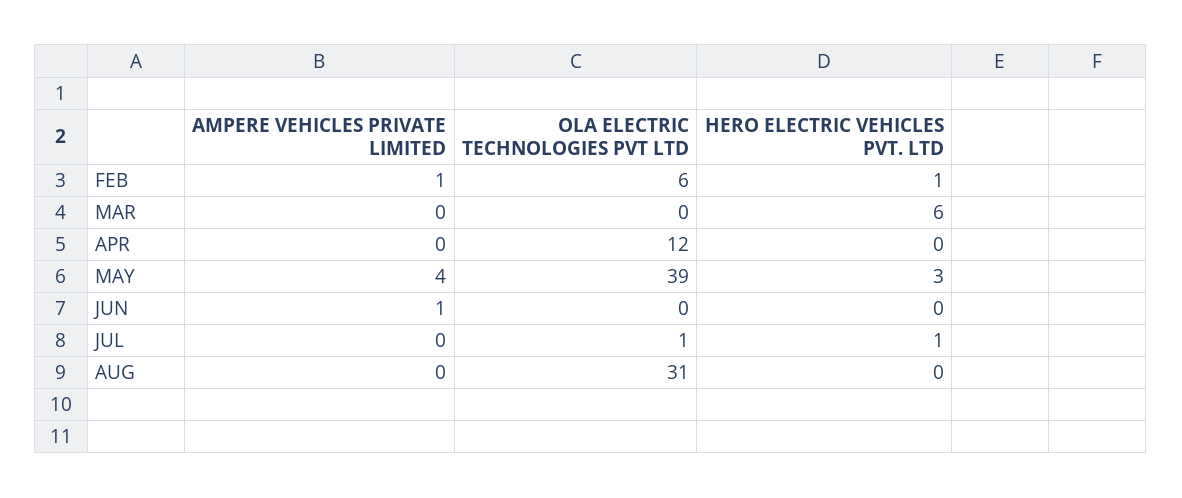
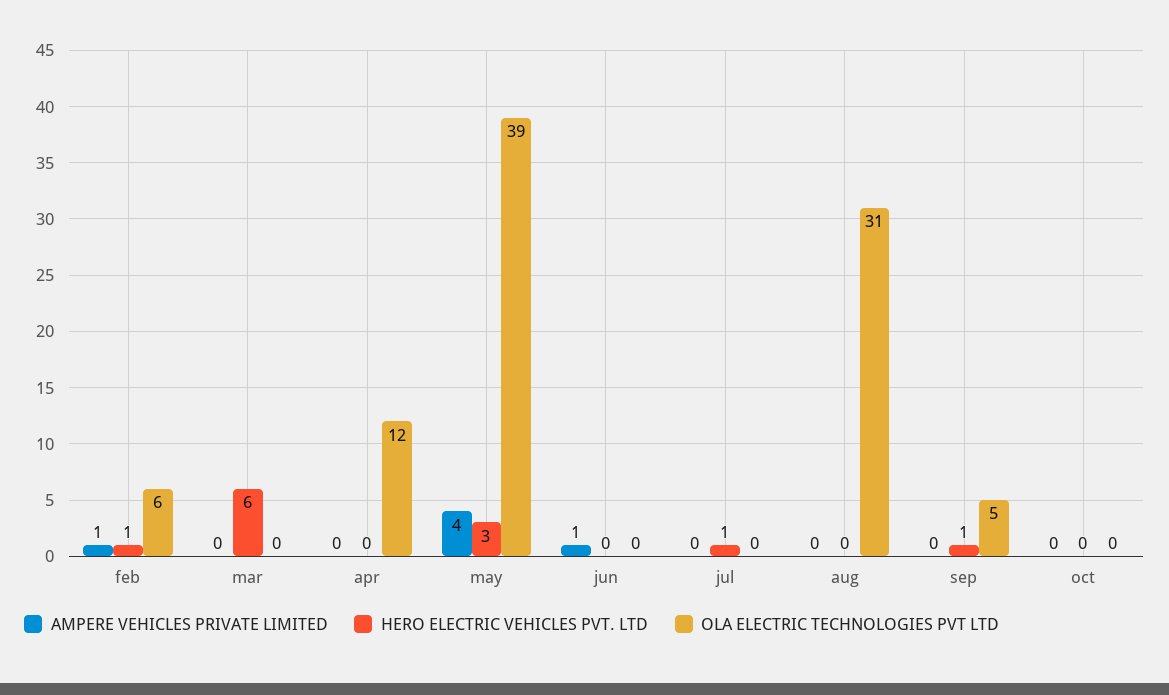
OLA ELECTRIC TECHNOLOGIES PVT LTD, JUL: 1 -> 0
AMPERE VEHICLES PRIVATE LIMITED, sep: none -> 0
HERO ELECTRIC VEHICLES PVT. LTD, sep: none -> 1
OLA ELECTRIC TECHNOLOGIES PVT LTD, sep: none -> 5
AMPERE VEHICLES PRIVATE LIMITED, oct: none -> 0
HERO ELECTRIC VEHICLES PVT. LTD, oct: none -> 0
OLA ELECTRIC TECHNOLOGIES PVT LTD, oct: none -> 0

